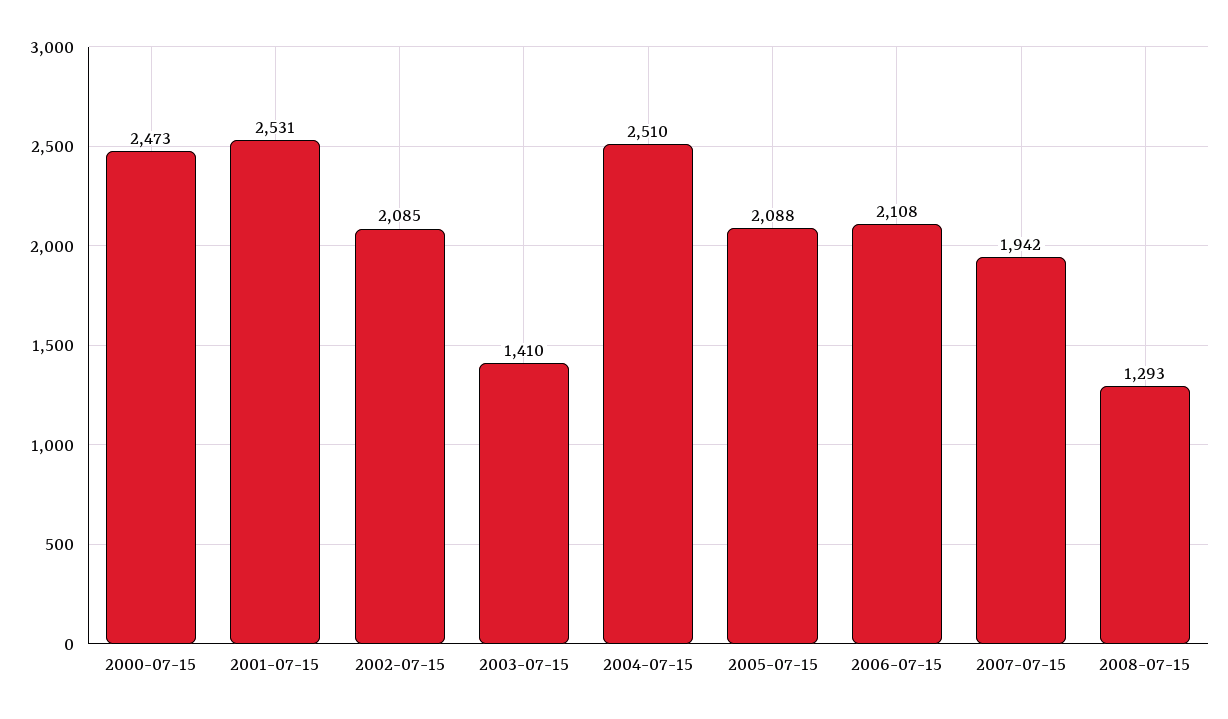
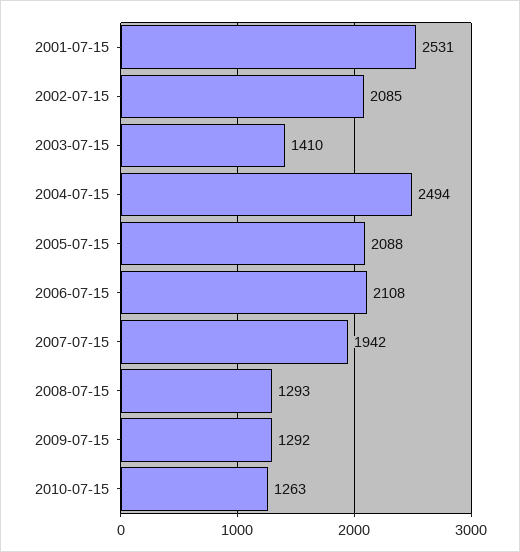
2000-07-15: 2473 -> none
2004-07-15: 2510 -> 2494
2009-07-15: none -> 1292
2010-07-15: none -> 1263

